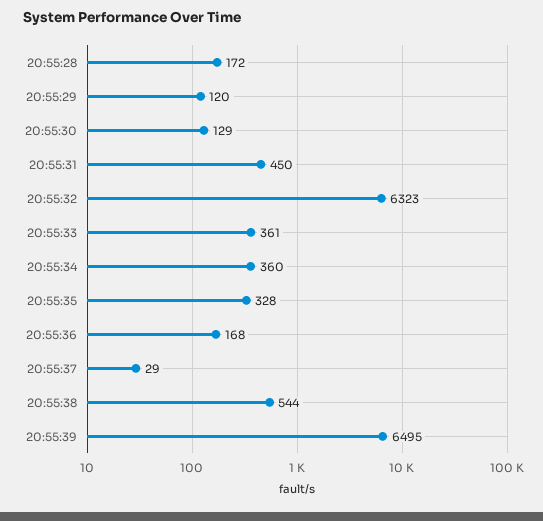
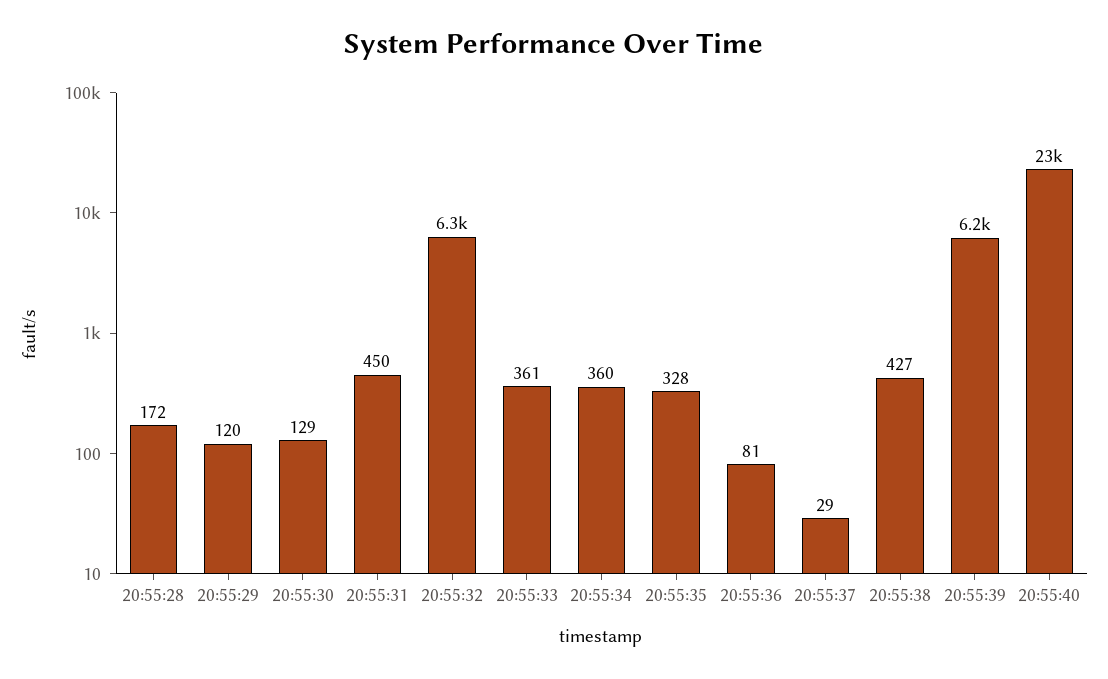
20:55:36: 168 -> 81
20:55:38: 544 -> 427
20:55:39: 6495 -> 6200
20:55:40: none -> 23000

